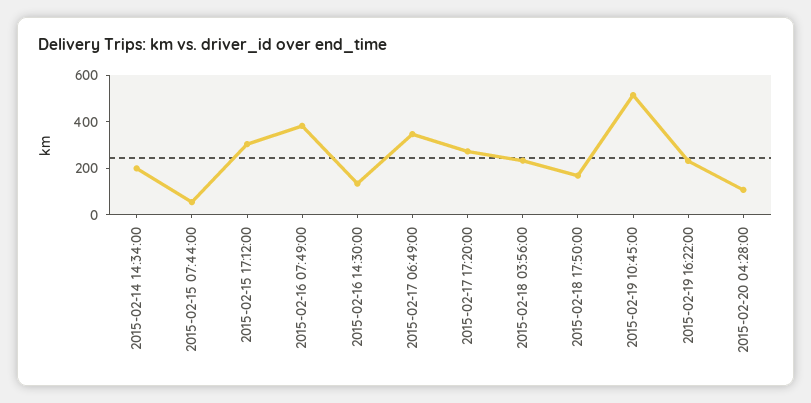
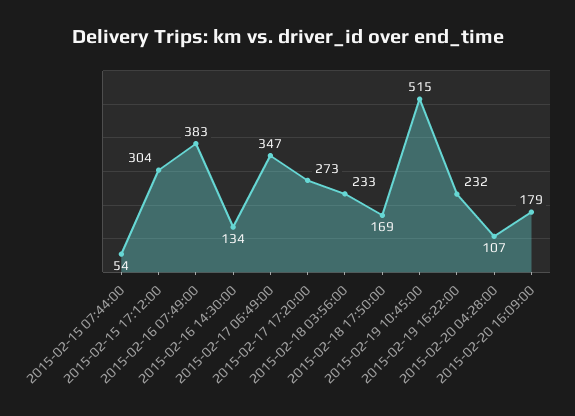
2015-02-14 14:34:00: 200 -> none
2015-02-20 16:09:00: none -> 179

